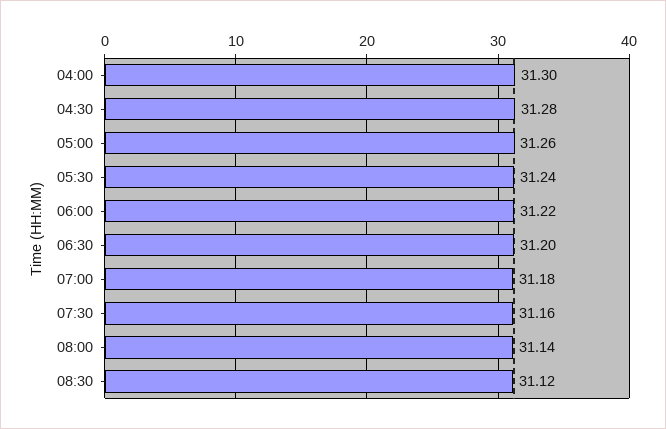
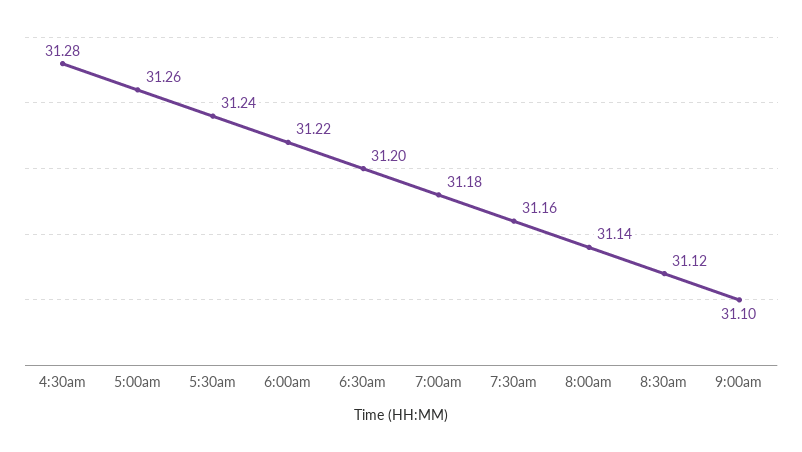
04:00: 31.3 -> none
9:00am: none -> 31.1

